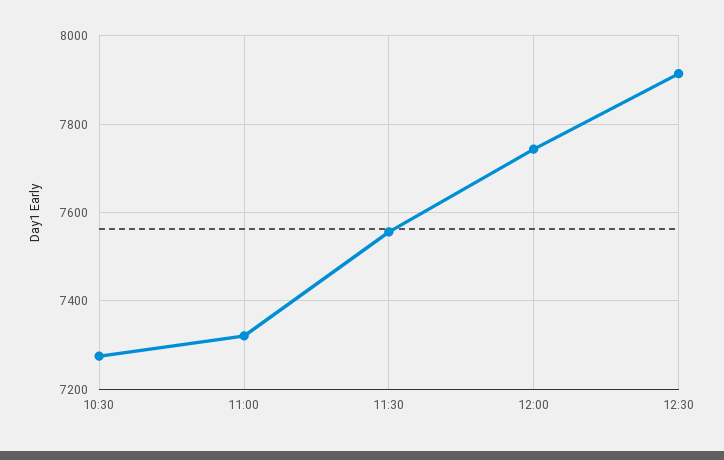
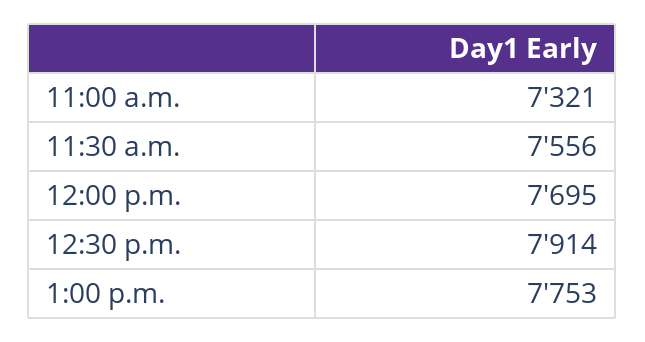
10:30: 7280 -> none
12:00: 7740 -> 7695
1:00 p.m.: none -> 7753

